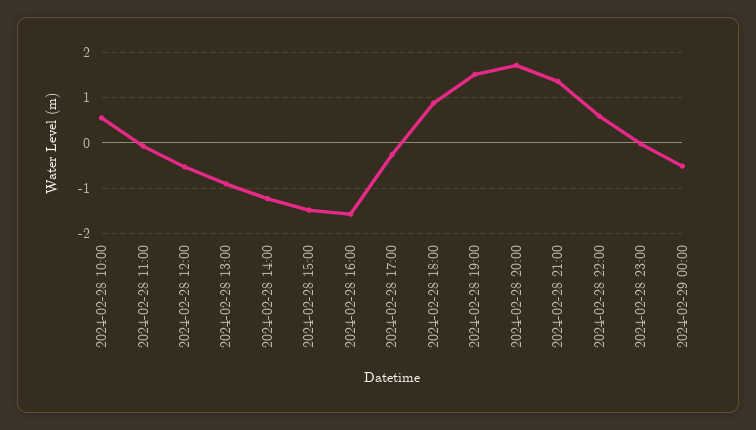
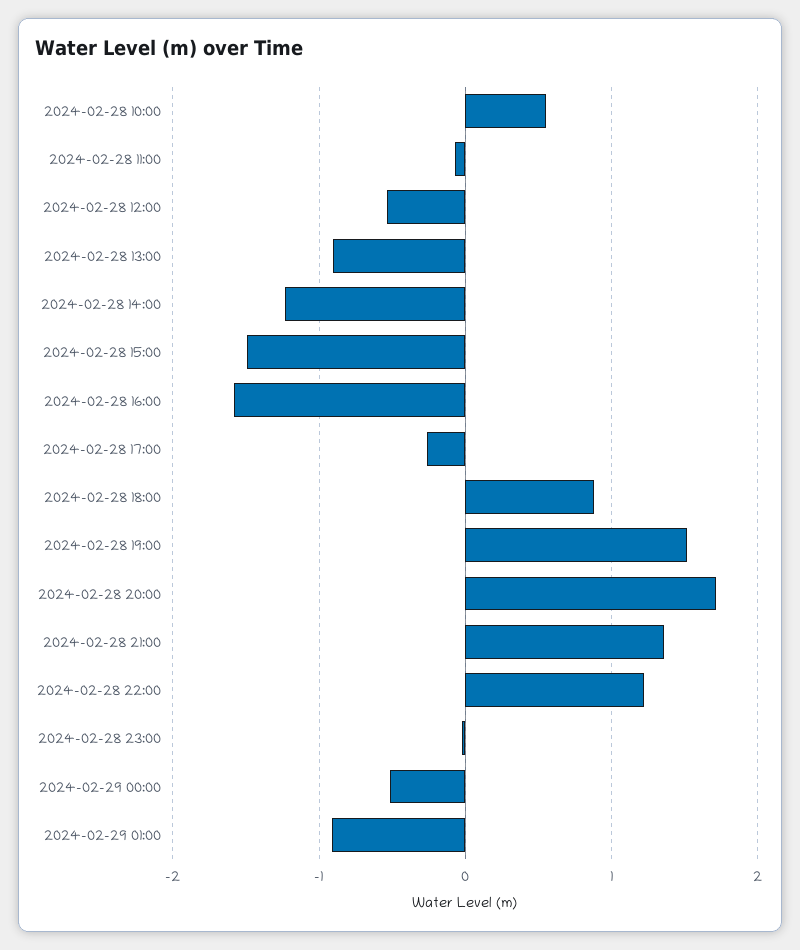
2024-02-28 22:00: 0.6 -> 1.2
2024-02-29 01:00: none -> -0.9

